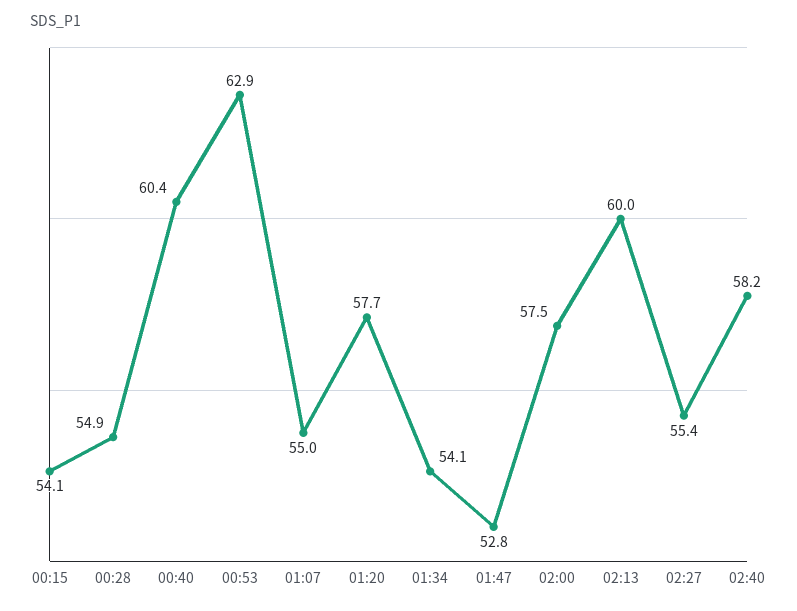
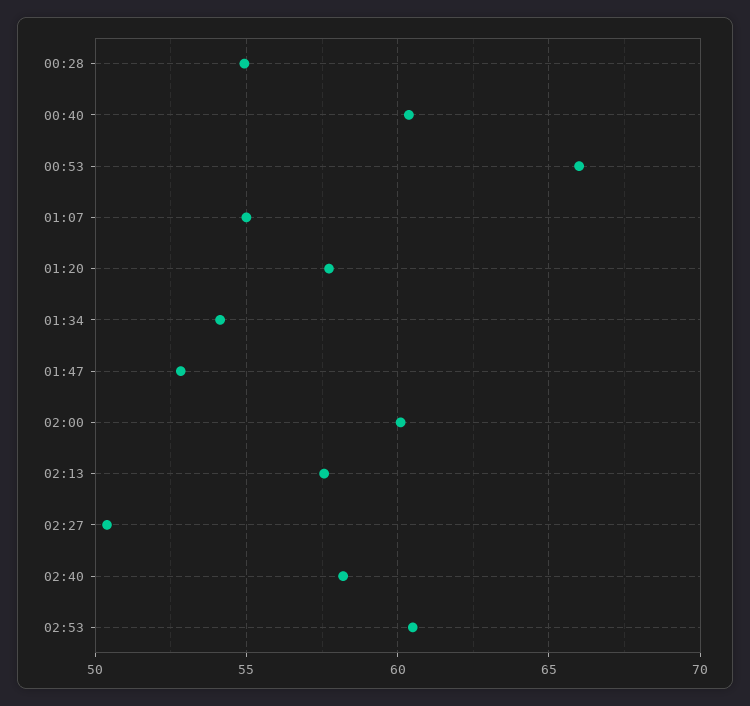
00:15: 54.1 -> none
00:53: 62.9 -> 66
02:00: 57.5 -> 60
02:13: 60 -> 57.5
02:27: 55.4 -> 50.5
02:53: none -> 60.5

